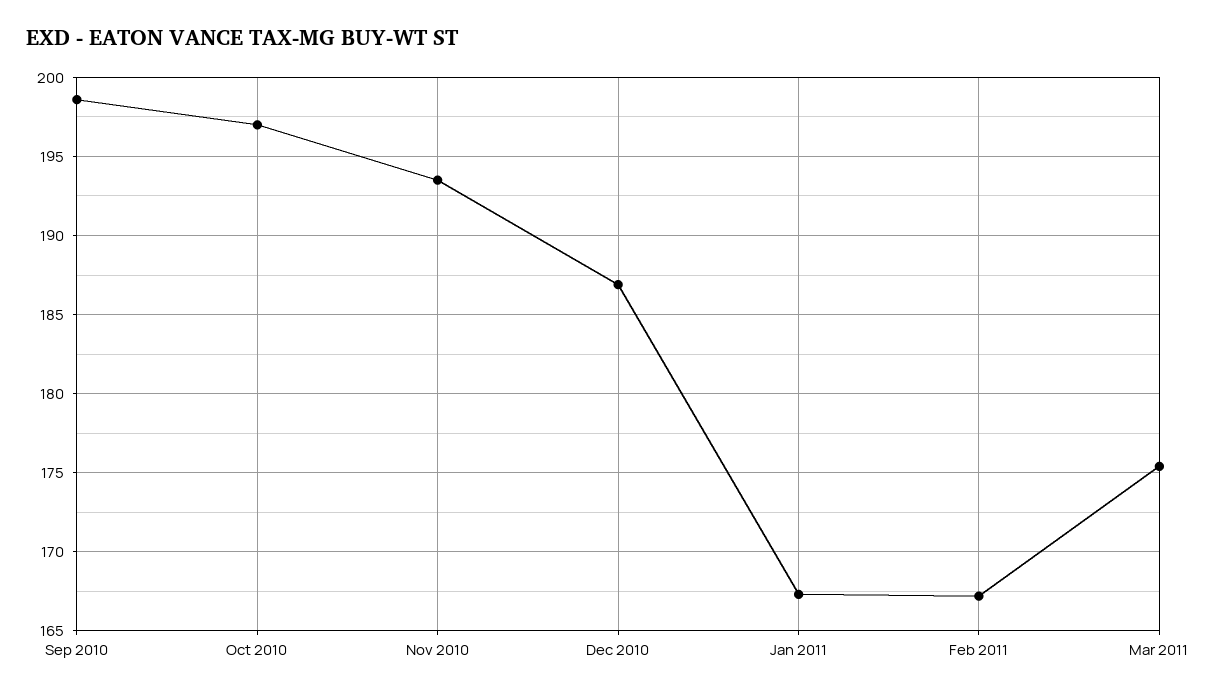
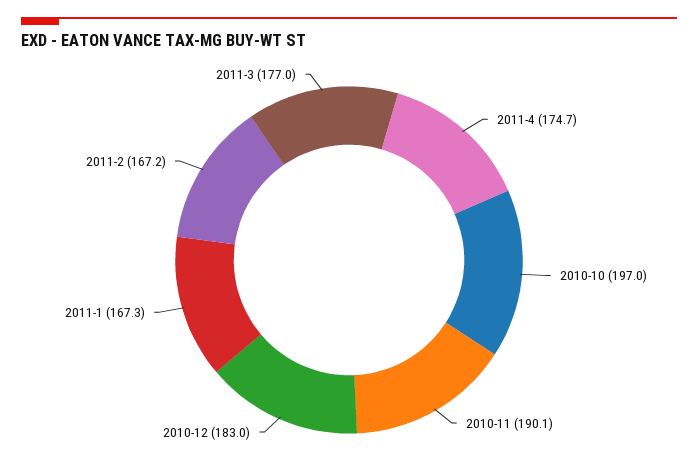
Sep 2010: 198.5 -> none
Nov 2010: 193.5 -> 190.1
Dec 2010: 187 -> 183
Mar 2011: 175.5 -> 177
2011-4: none -> 174.7

